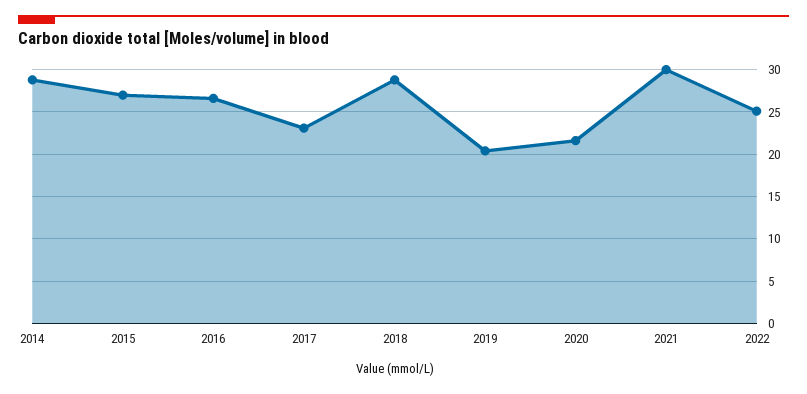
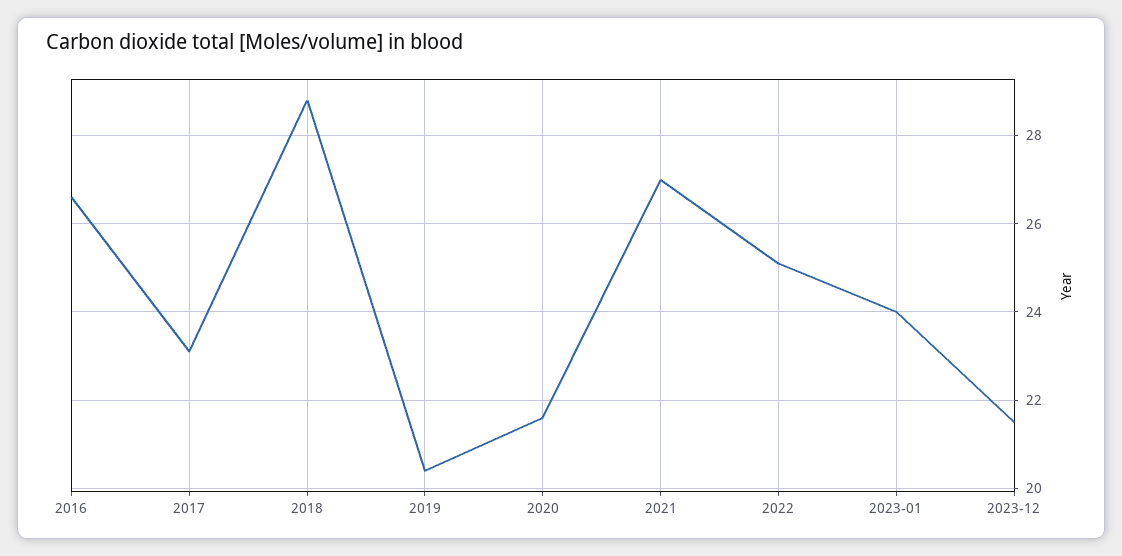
2014: 29 -> none
2015: 27 -> none
2021: 30 -> 27
2023-01: none -> 24
2023-12: none -> 21.5

